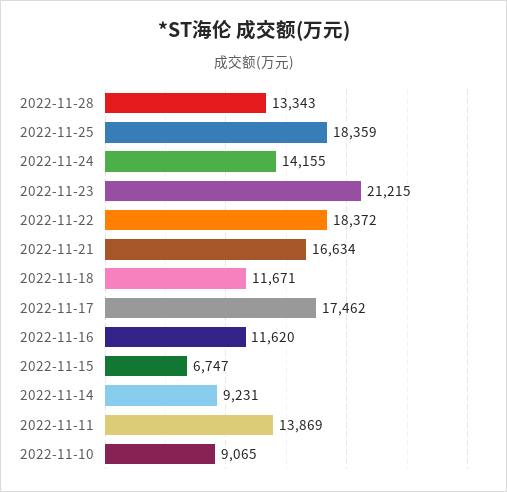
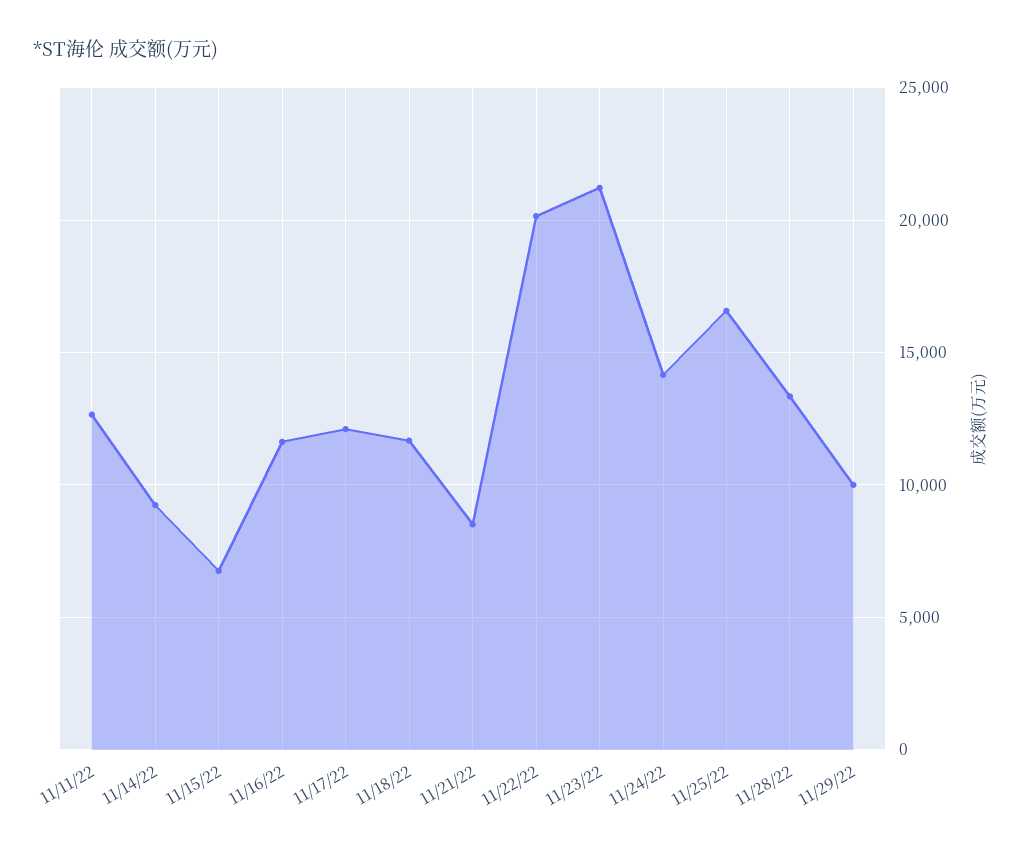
2022-11-25: 18359 -> 16500
2022-11-22: 18372 -> 20000
2022-11-21: 16634 -> 8500
2022-11-17: 17462 -> 12000
2022-11-11: 13869 -> 12500
2022-11-10: 9065 -> none
11/29/22: none -> 10000

